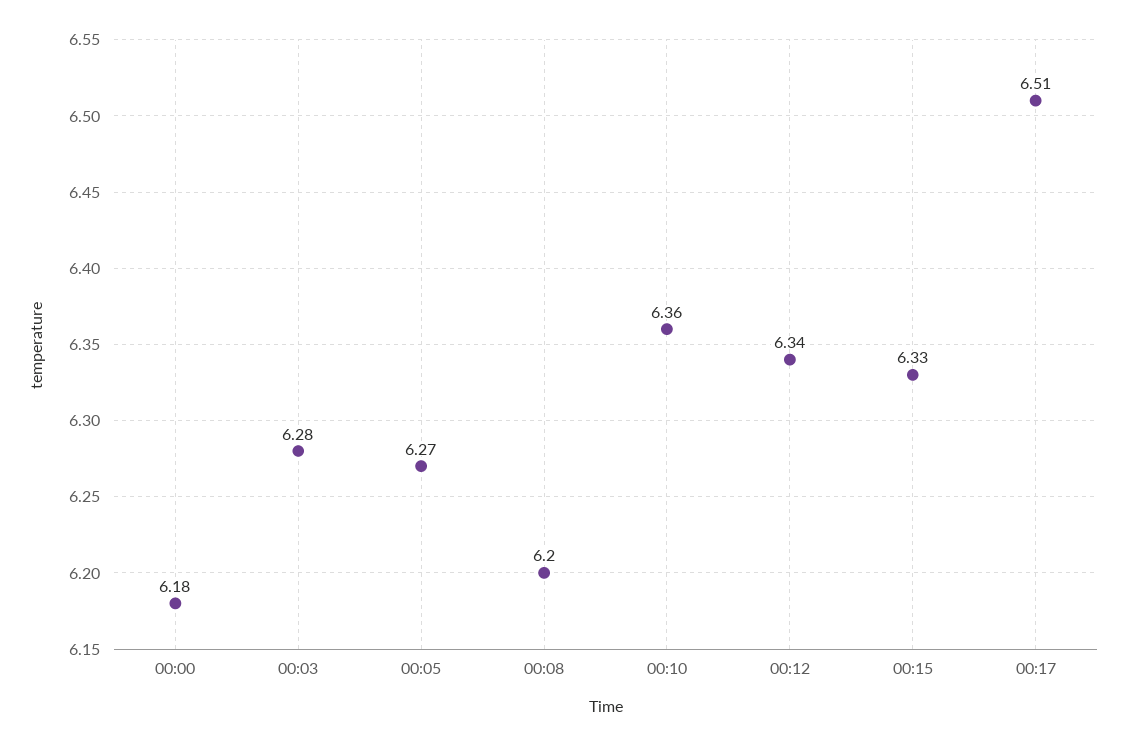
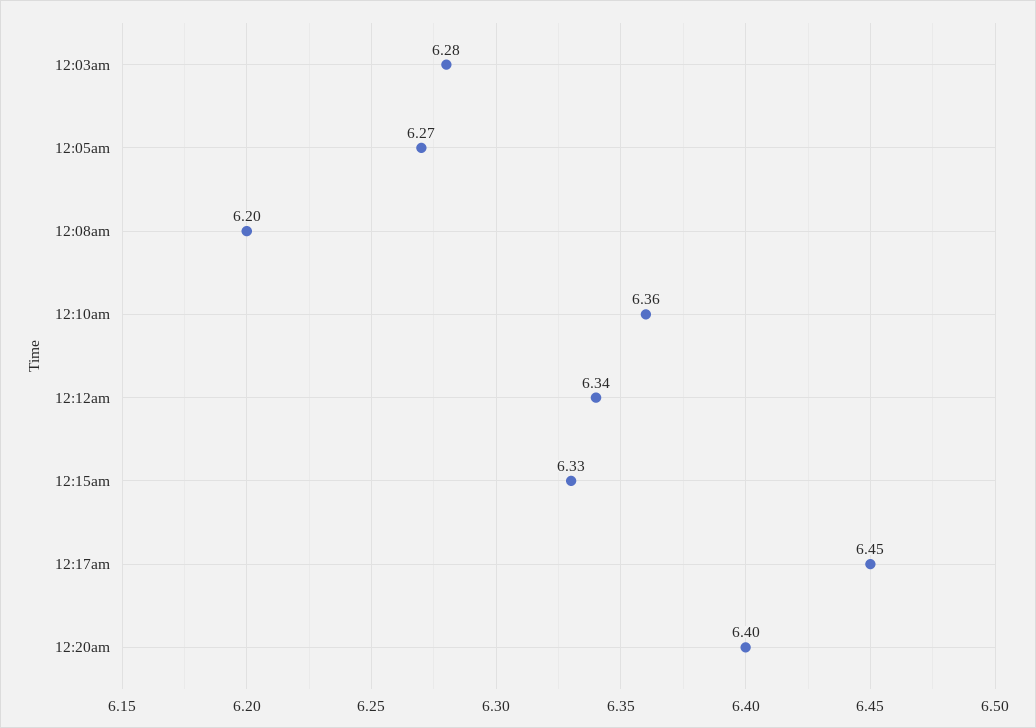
00:00: 6.18 -> none
00:17: 6.51 -> 6.45
12:20am: none -> 6.4

